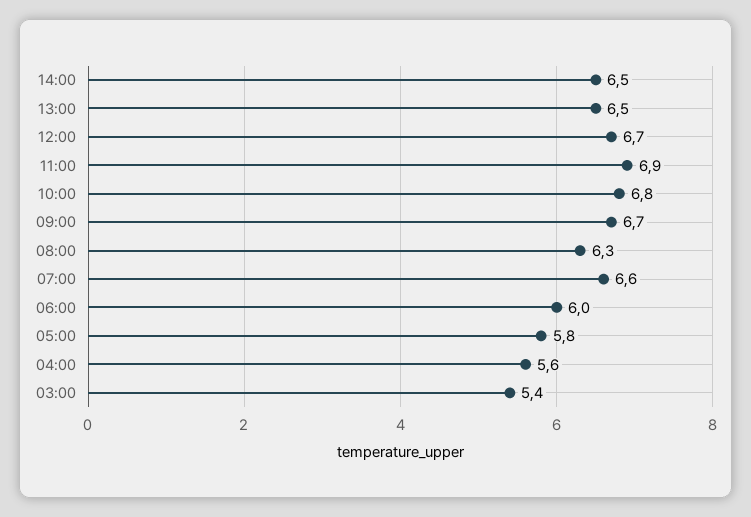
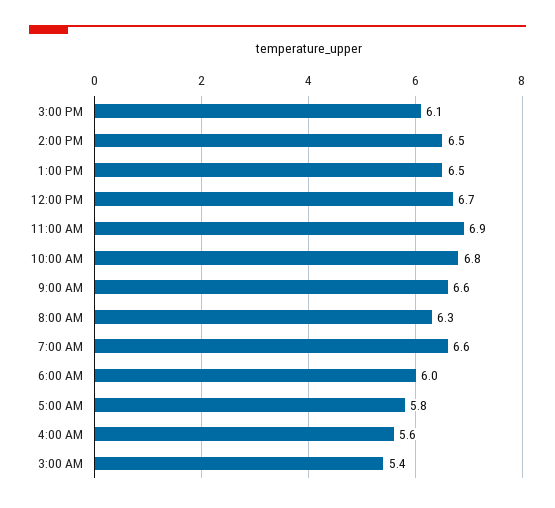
09:00: 6.7 -> 6.6
3:00 PM: none -> 6.1

